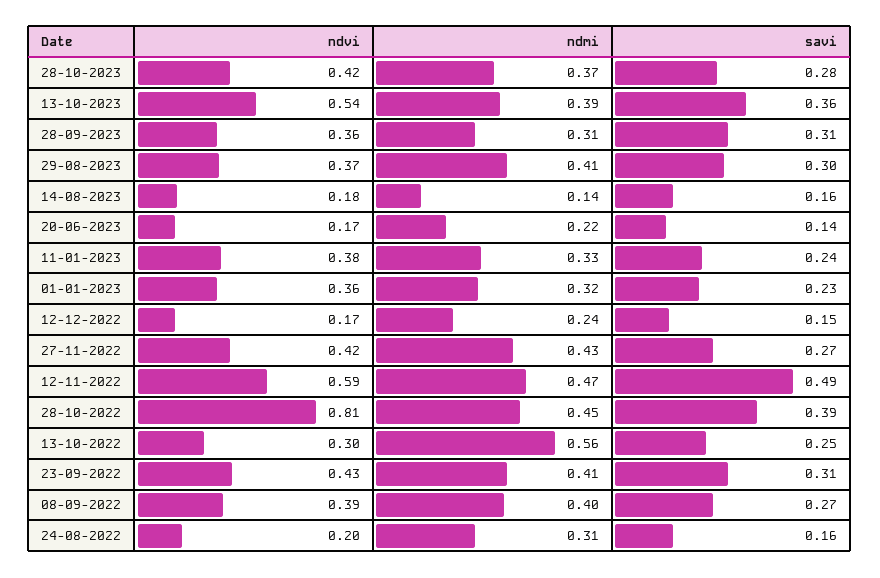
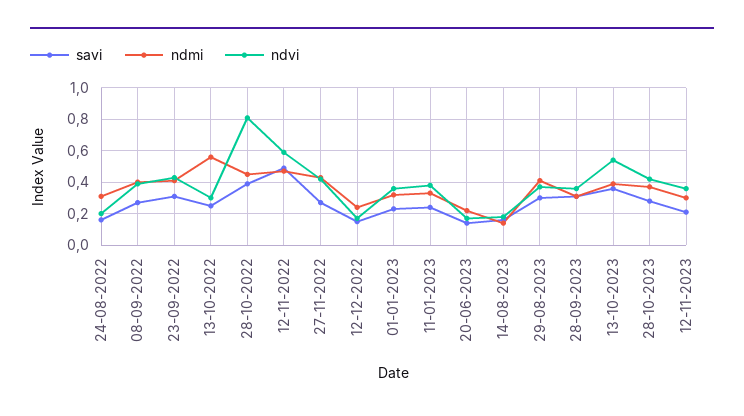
savi, 12-11-2023: none -> 0.2
ndmi, 12-11-2023: none -> 0.3
ndvi, 12-11-2023: none -> 0.35

